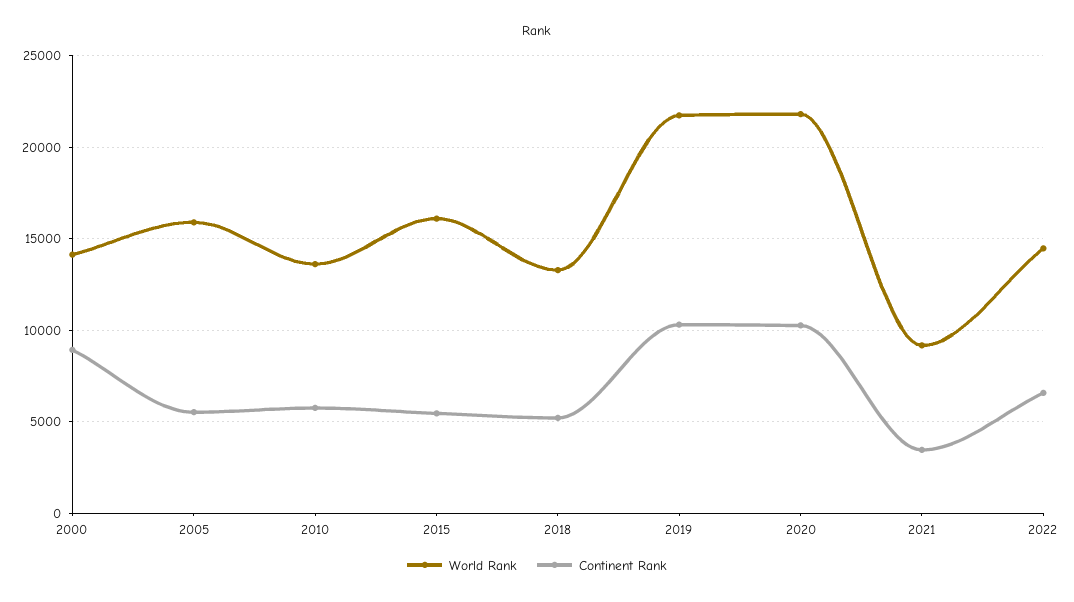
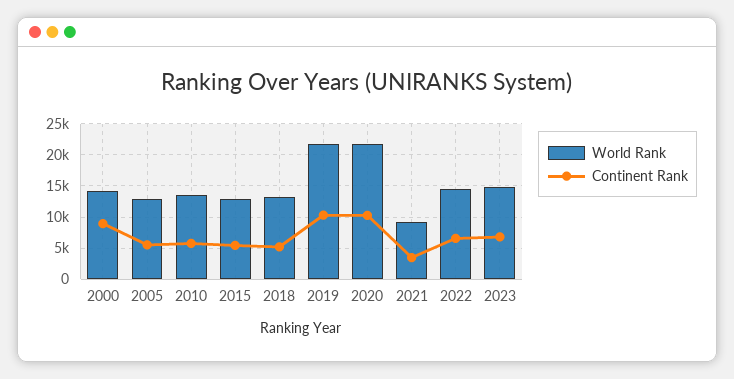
World Rank, 2005: 16000 -> 13000
World Rank, 2015: 16000 -> 13000
World Rank, 2023: none -> 15000
Continent Rank, 2023: none -> 7000

